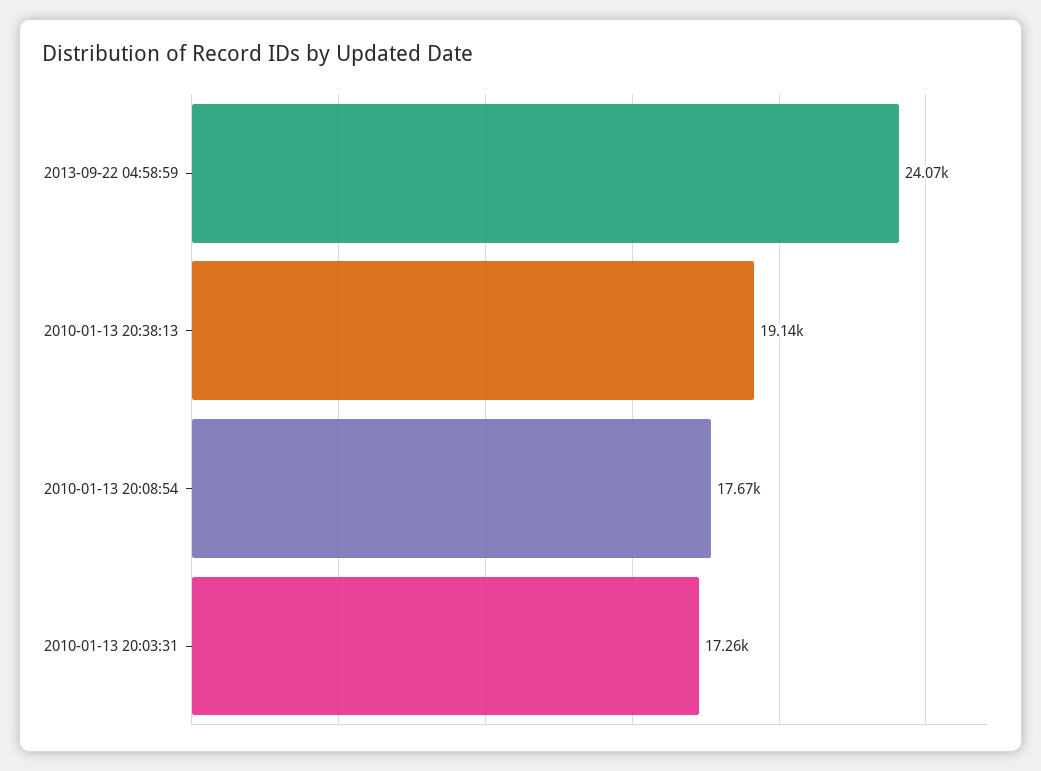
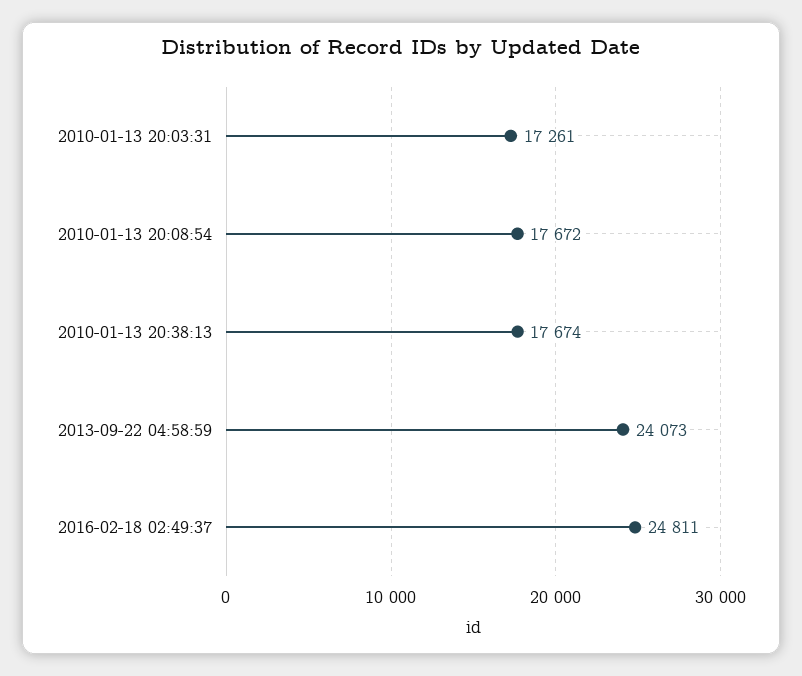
2010-01-13 20:38:13: 19140 -> 17674
2016-02-18 02:49:37: none -> 24811

